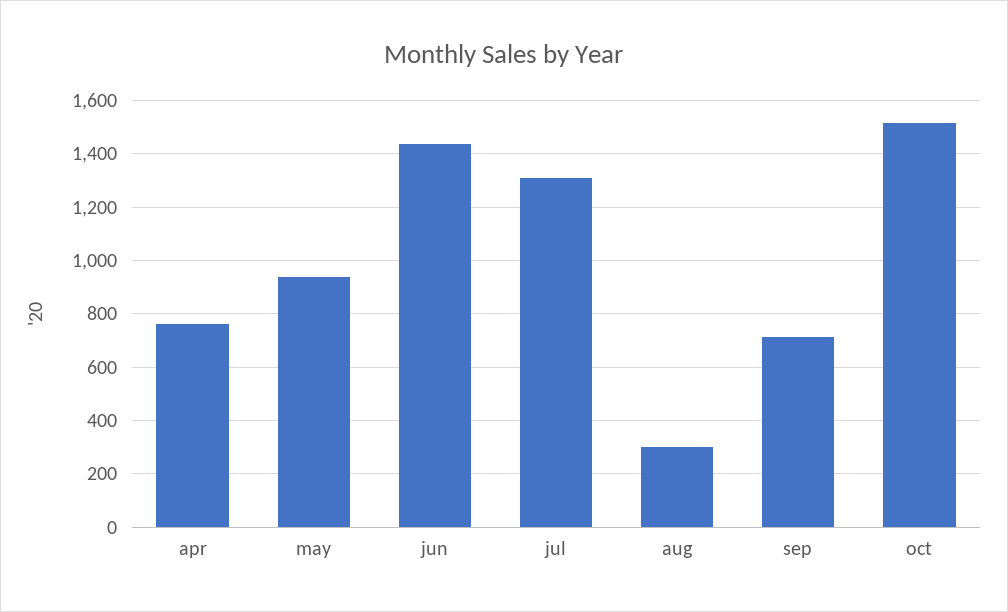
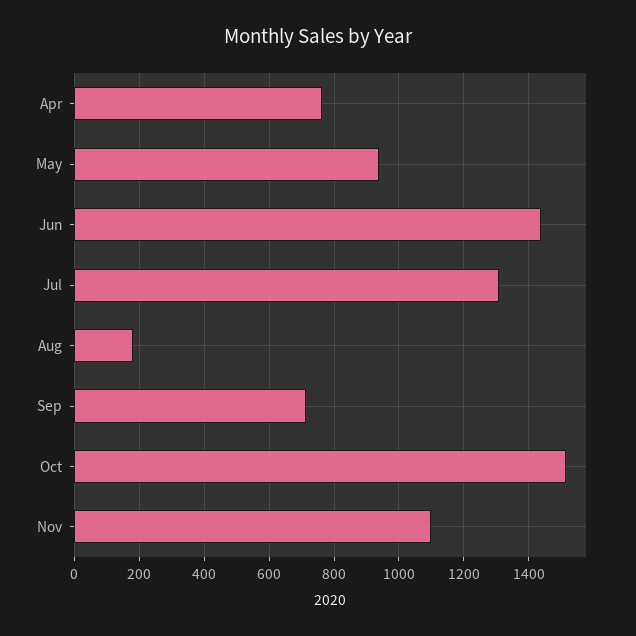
aug: 300 -> 180
Nov: none -> 1100

